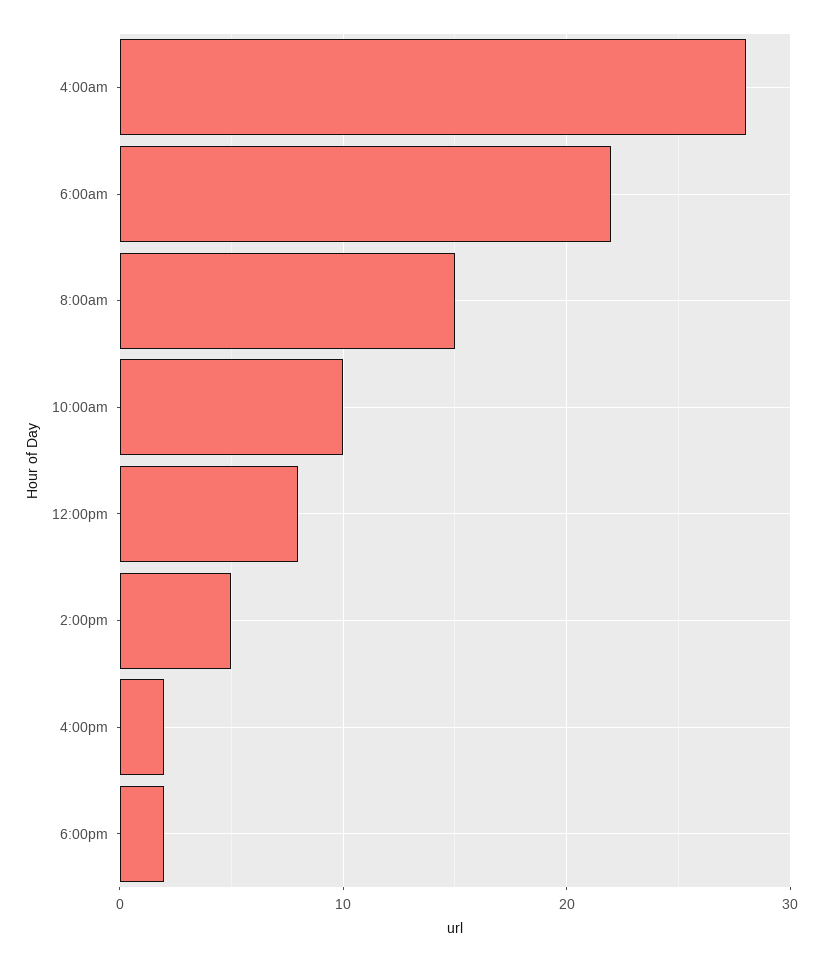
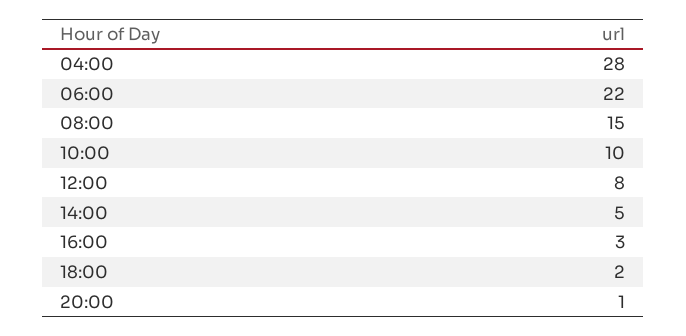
4:00pm: 2 -> 3
20:00: none -> 1

